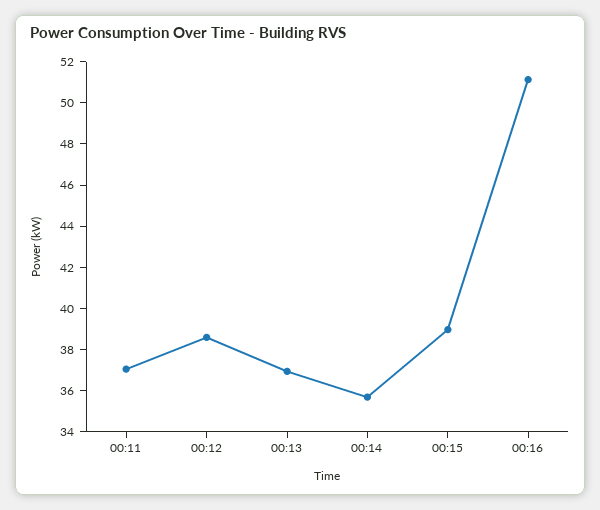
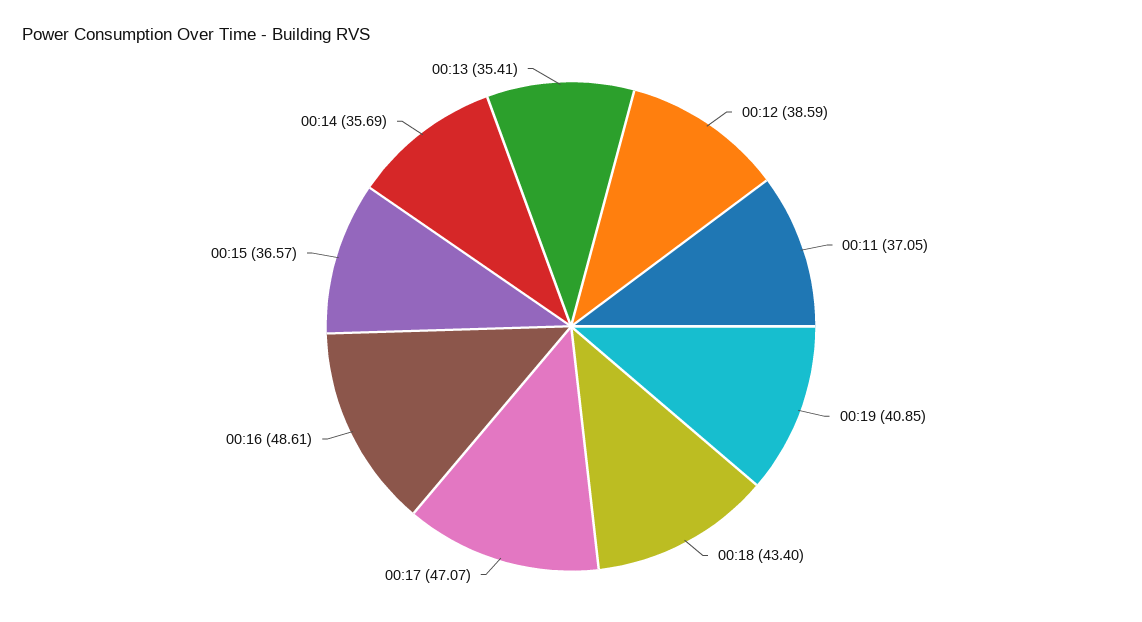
00:13: 37 -> 35.41
00:15: 39 -> 36.57
00:16: 51 -> 48.61
00:19: none -> 40.85
00:18: none -> 43.4
00:17: none -> 47.07

